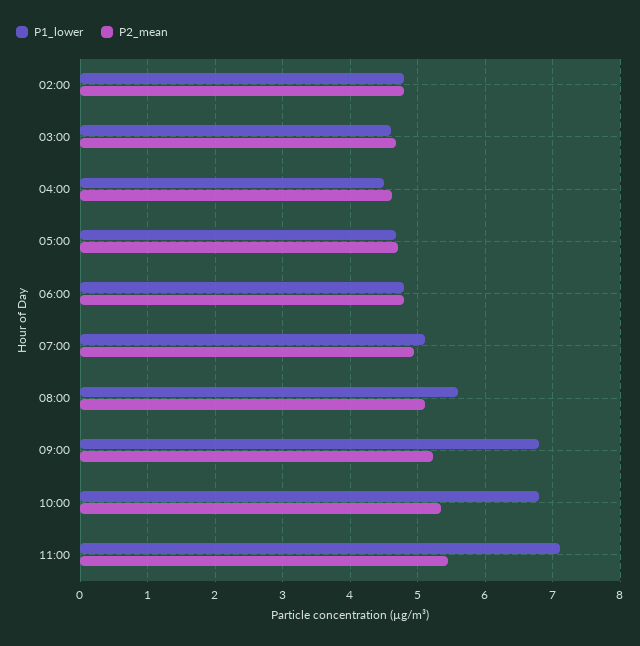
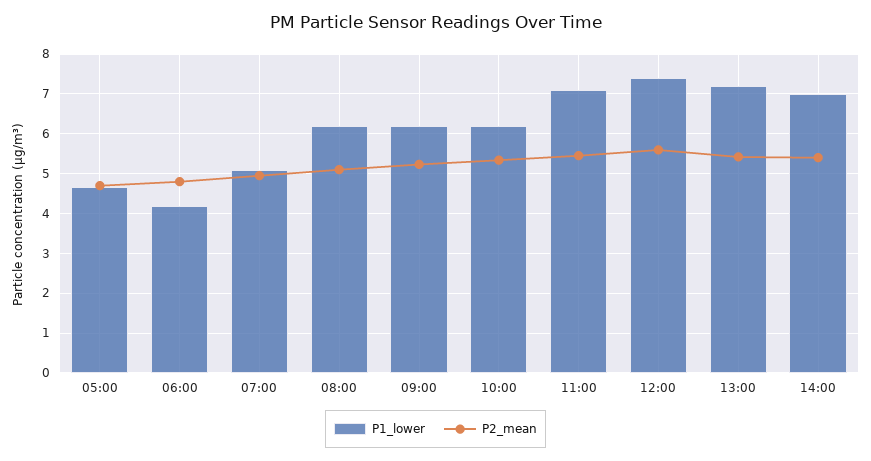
P1_lower, 02:00: 4.8 -> none
P2_mean, 02:00: 4.8 -> none
P1_lower, 03:00: 4.6 -> none
P2_mean, 03:00: 4.7 -> none
P1_lower, 04:00: 4.5 -> none
P2_mean, 04:00: 4.6 -> none
P1_lower, 06:00: 4.8 -> 4.2
P1_lower, 08:00: 5.6 -> 6.2
P1_lower, 09:00: 6.8 -> 6.2
P1_lower, 10:00: 6.8 -> 6.2
P1_lower, 12:00: none -> 7.4
P2_mean, 12:00: none -> 5.6
P1_lower, 13:00: none -> 7.2
P2_mean, 13:00: none -> 5.4
P1_lower, 14:00: none -> 7
P2_mean, 14:00: none -> 5.4

